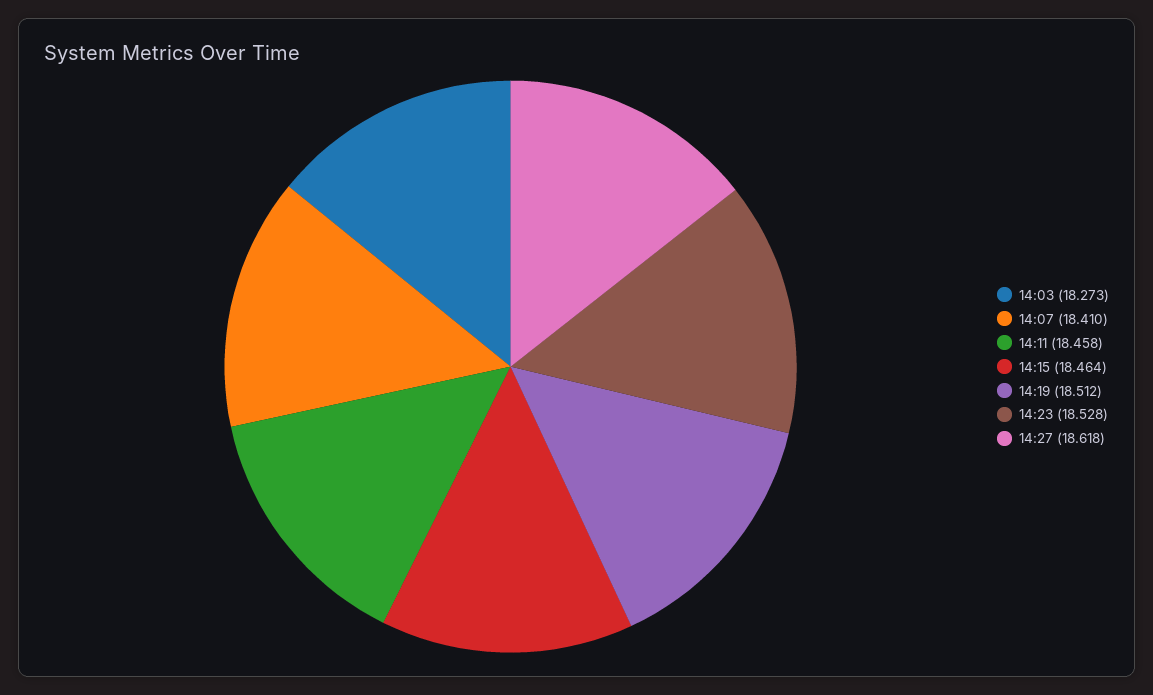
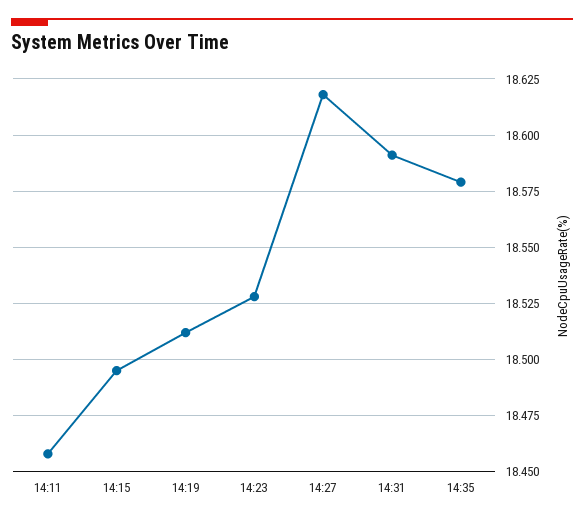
14:03: 18.273 -> none
14:07: 18.41 -> none
14:15: 18.464 -> 18.495
14:31: none -> 18.59
14:35: none -> 18.58

